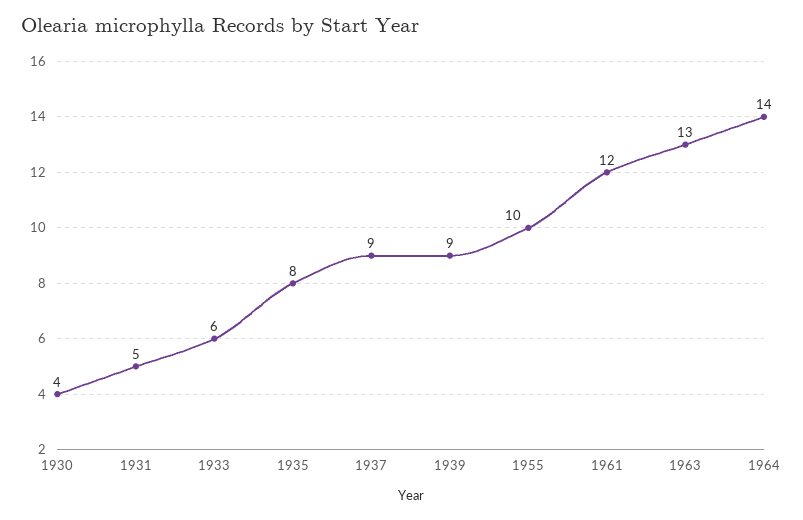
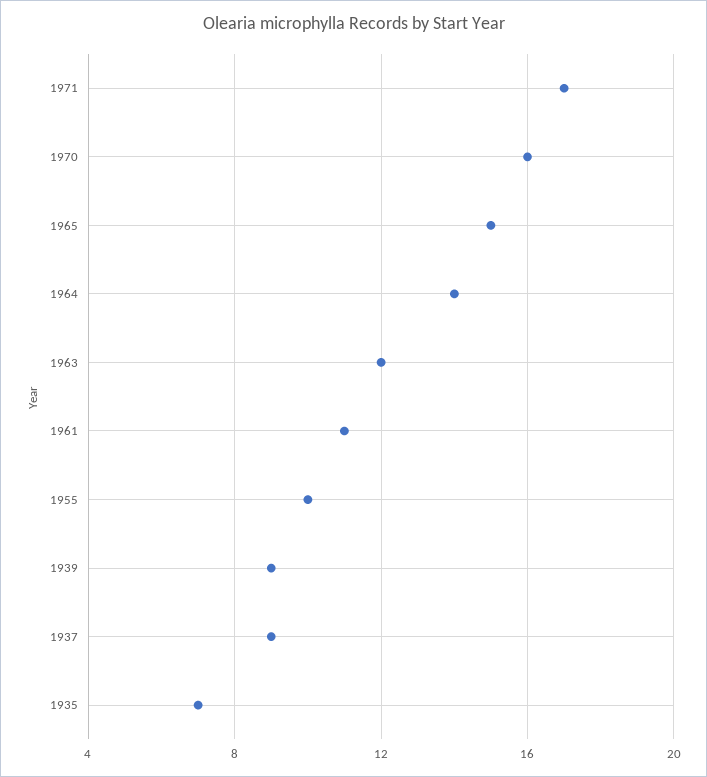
1930: 4 -> none
1931: 5 -> none
1933: 6 -> none
1935: 8 -> 7
1961: 12 -> 11
1963: 13 -> 12
1971: none -> 17
1970: none -> 16
1965: none -> 15

